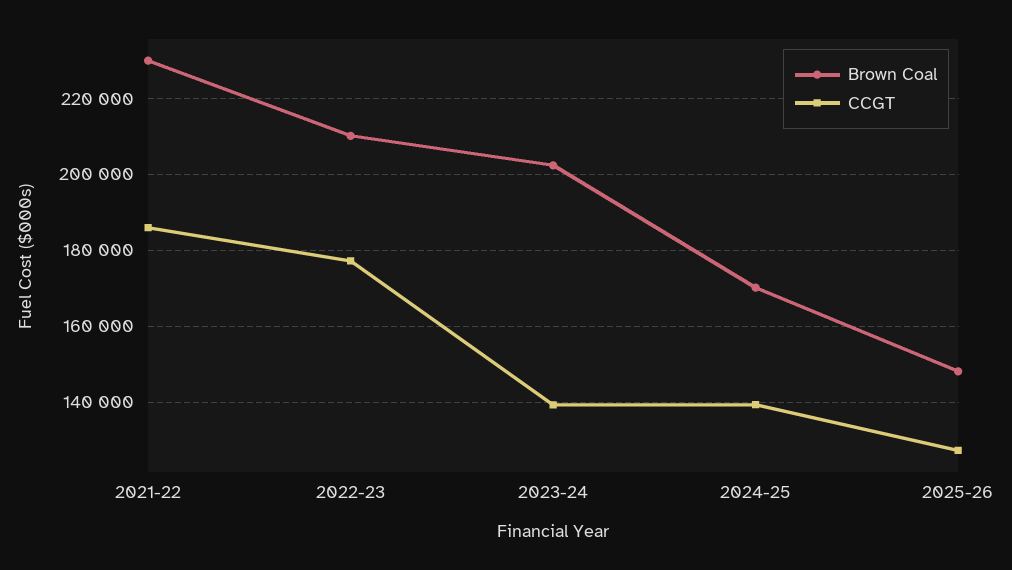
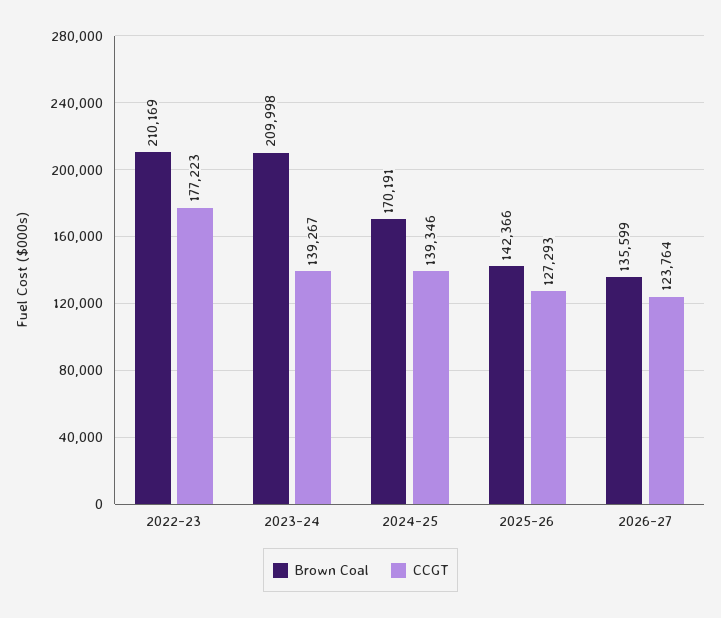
Brown Coal, 2021-22: 230000 -> none
CCGT, 2021-22: 186000 -> none
Brown Coal, 2023-24: 202000 -> 209998
Brown Coal, 2025-26: 148000 -> 142366
Brown Coal, 2026-27: none -> 135599
CCGT, 2026-27: none -> 123764

